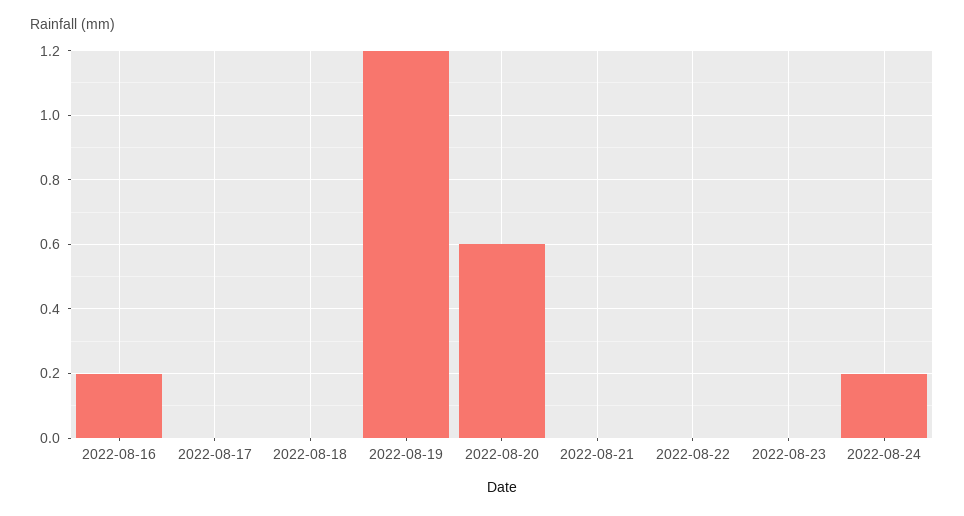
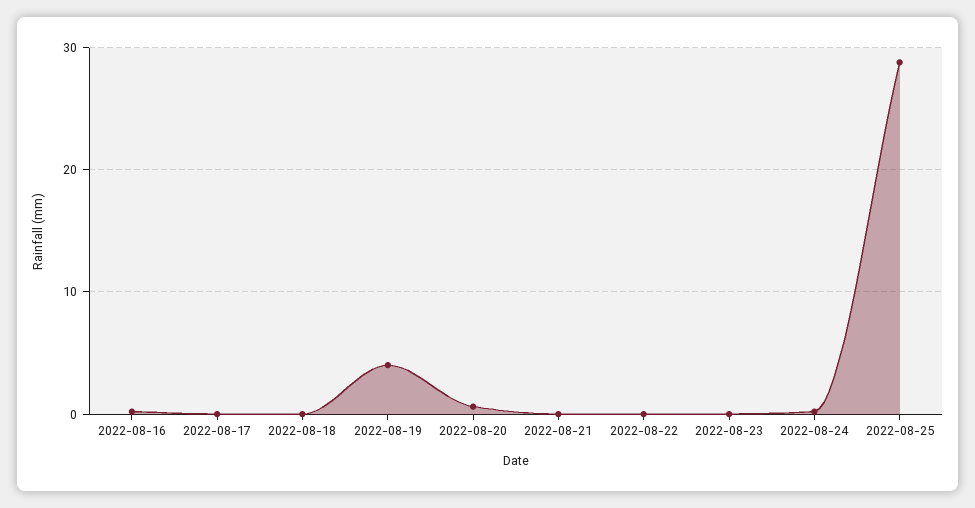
2022-08-19: 1.2 -> 4
2022-08-25: none -> 29

